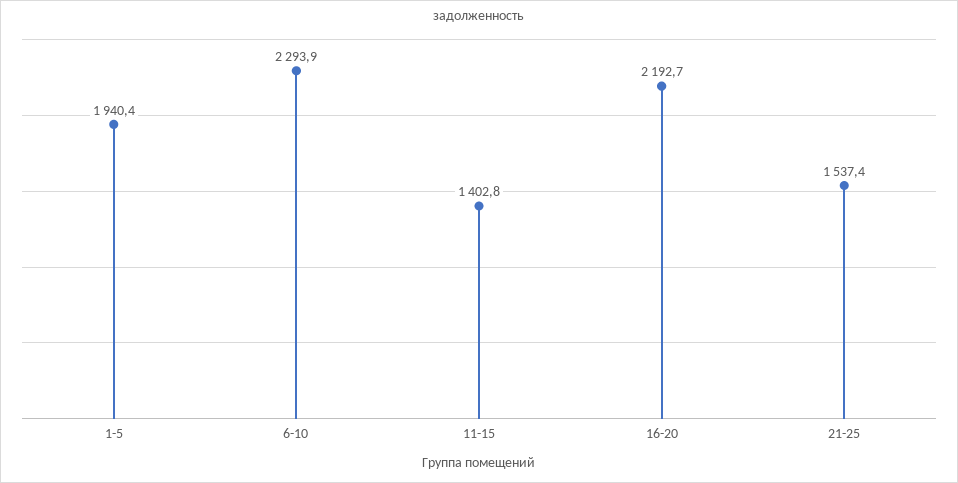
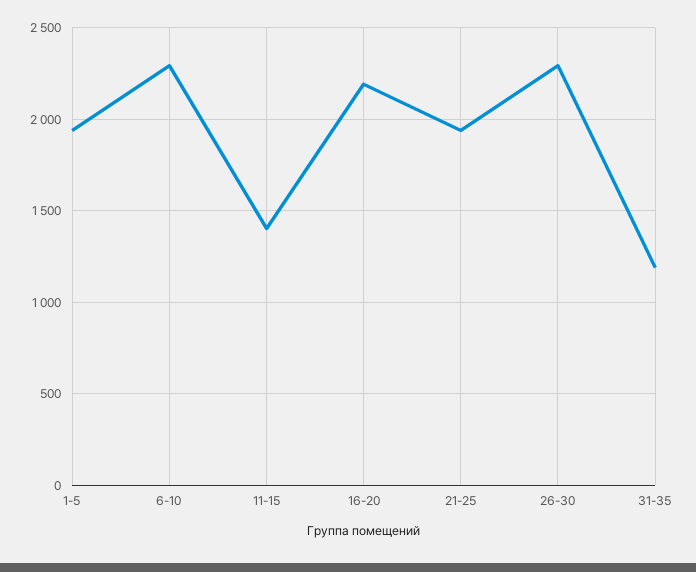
21-25: 1537.4 -> 1950
26-30: none -> 2300
31-35: none -> 1200

